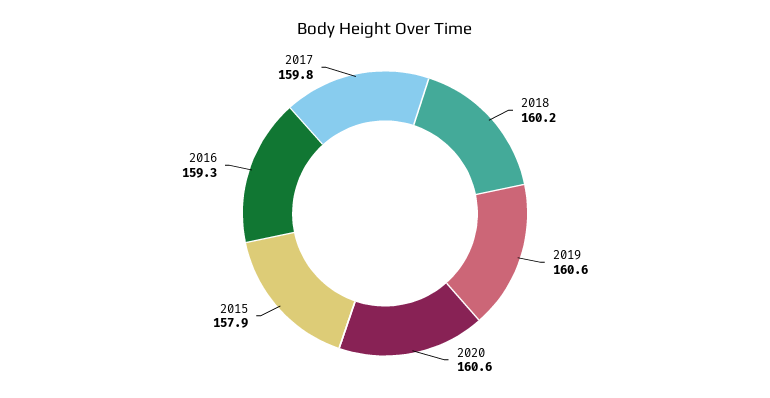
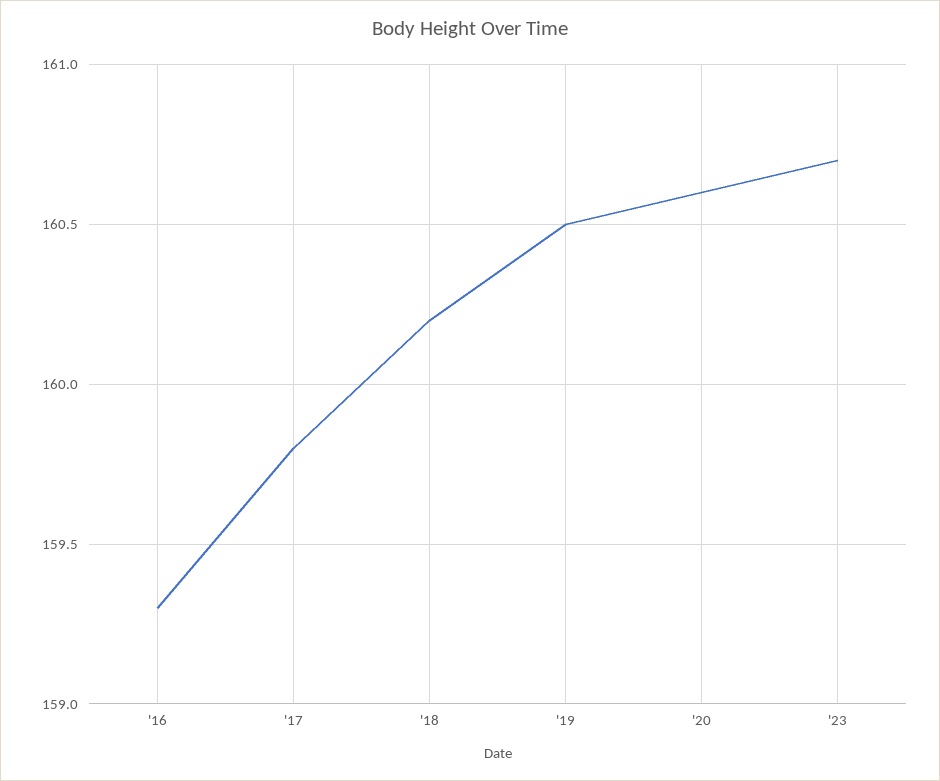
2019: 160.6 -> 160.5
2015: 157.9 -> none
'23: none -> 160.7

